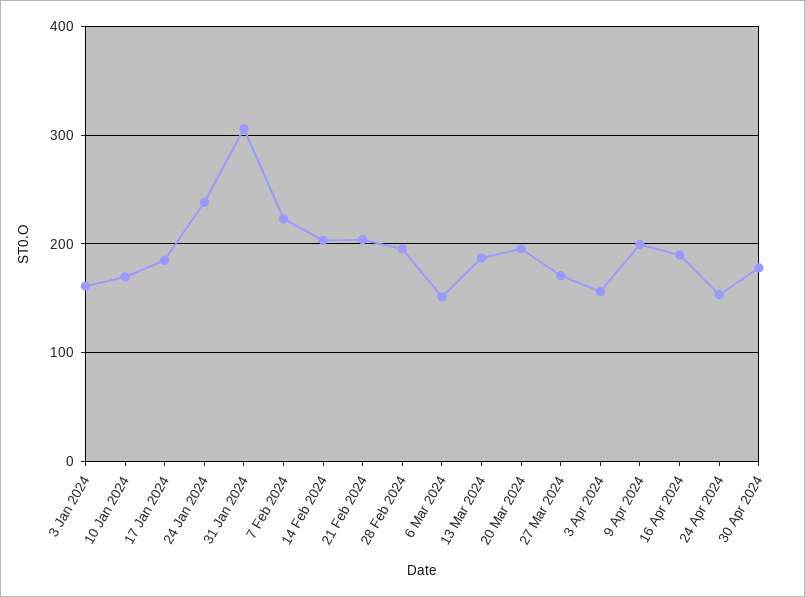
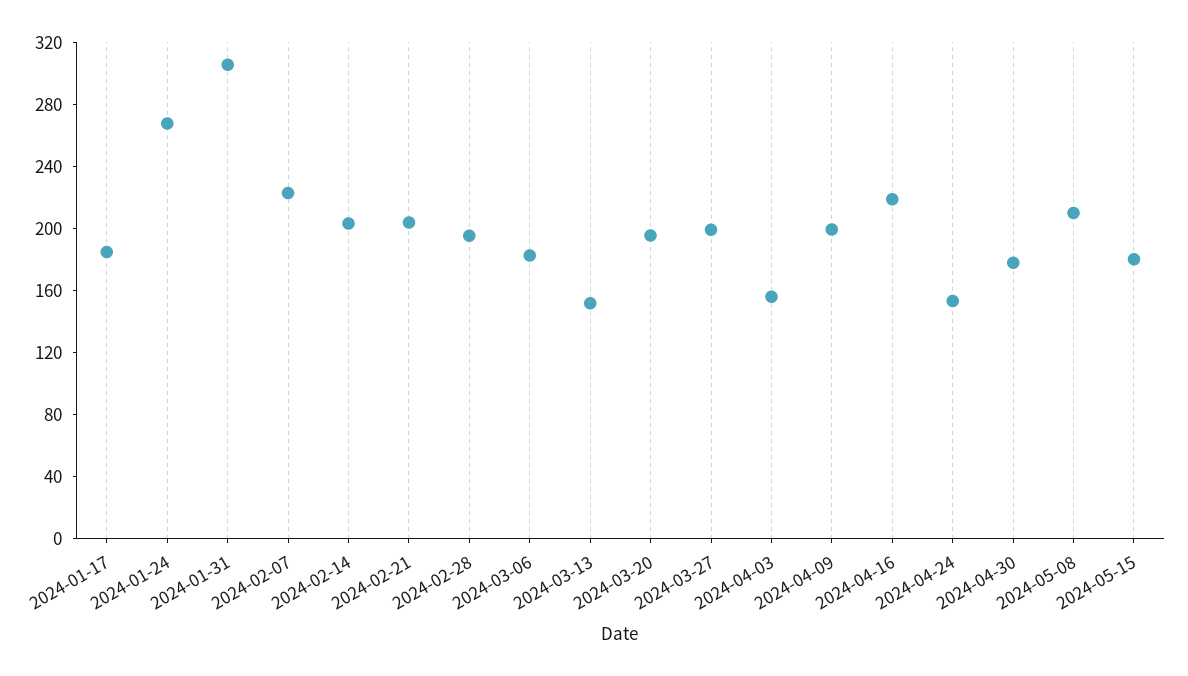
3 Jan 2024: 160 -> none
10 Jan 2024: 170 -> none
24 Jan 2024: 240 -> 270
6 Mar 2024: 150 -> 180
13 Mar 2024: 190 -> 150
27 Mar 2024: 170 -> 200
16 Apr 2024: 190 -> 220
2024-05-08: none -> 210
2024-05-15: none -> 180

